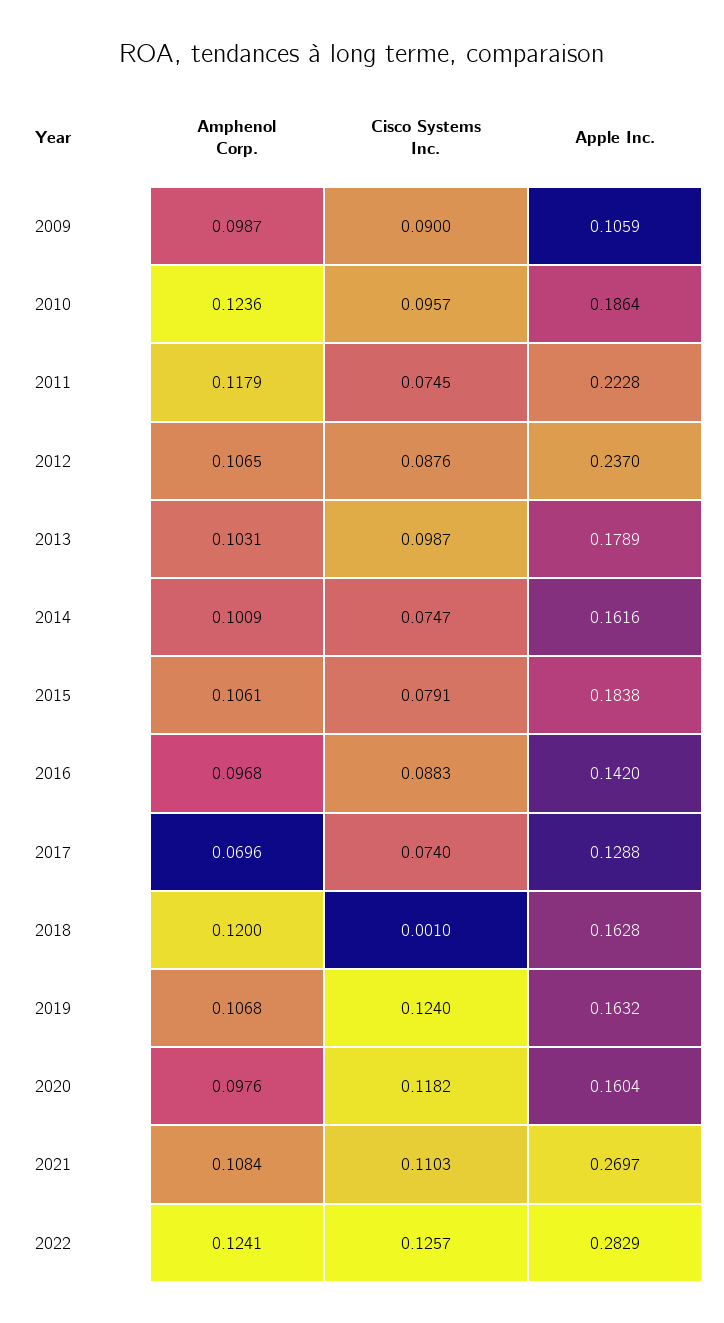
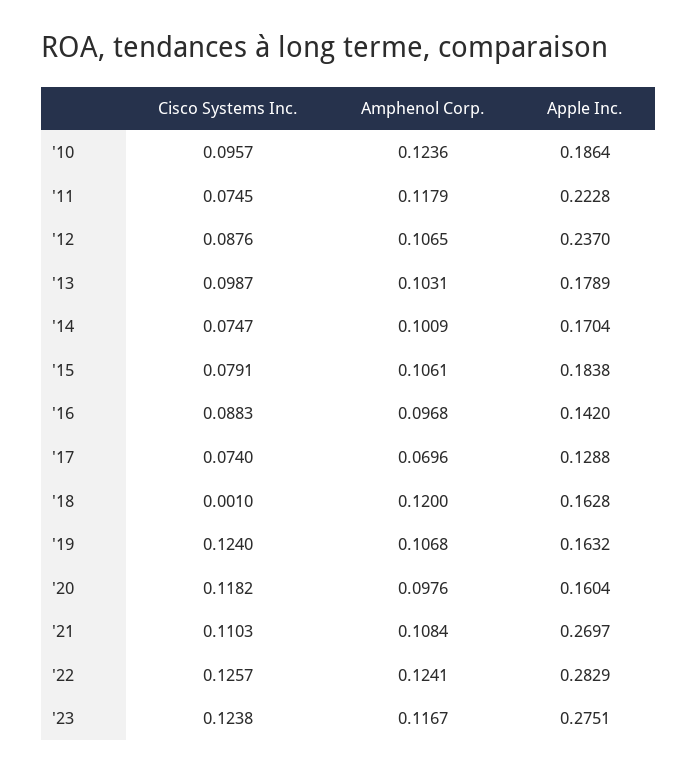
Amphenol Corp., 2009: 0.0987 -> none
Cisco Systems Inc., 2009: 0.09 -> none
Apple Inc., 2009: 0.1059 -> none
Apple Inc., 2014: 0.1616 -> 0.1704
Cisco Systems Inc., '23: none -> 0.1238
Amphenol Corp., '23: none -> 0.1167
Apple Inc., '23: none -> 0.2751

